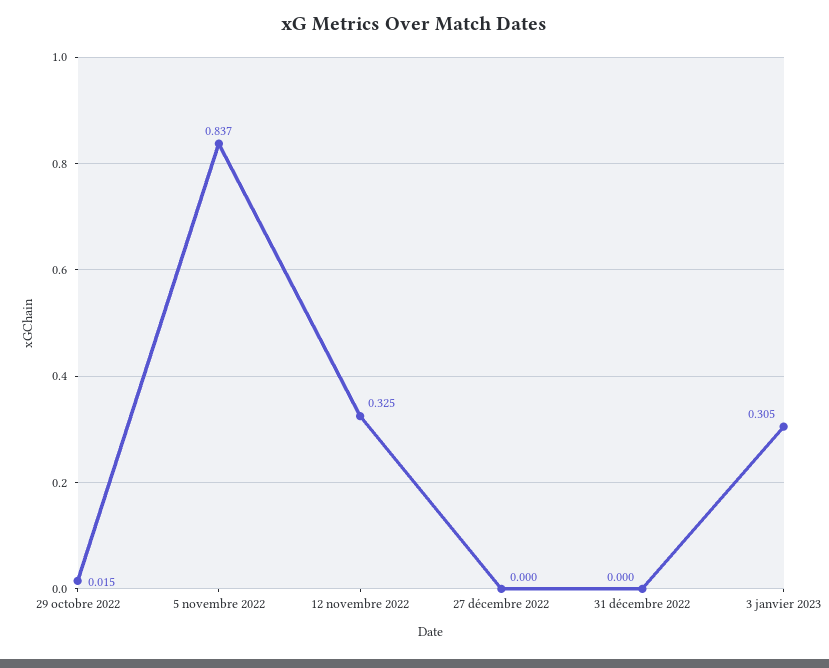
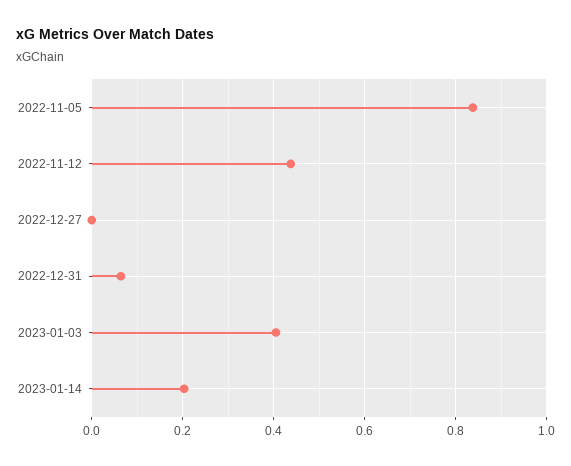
29 octobre 2022: 0.015 -> none
12 novembre 2022: 0.325 -> 0.44
31 décembre 2022: 0 -> 0.06
3 janvier 2023: 0.305 -> 0.4
2023-01-14: none -> 0.2

